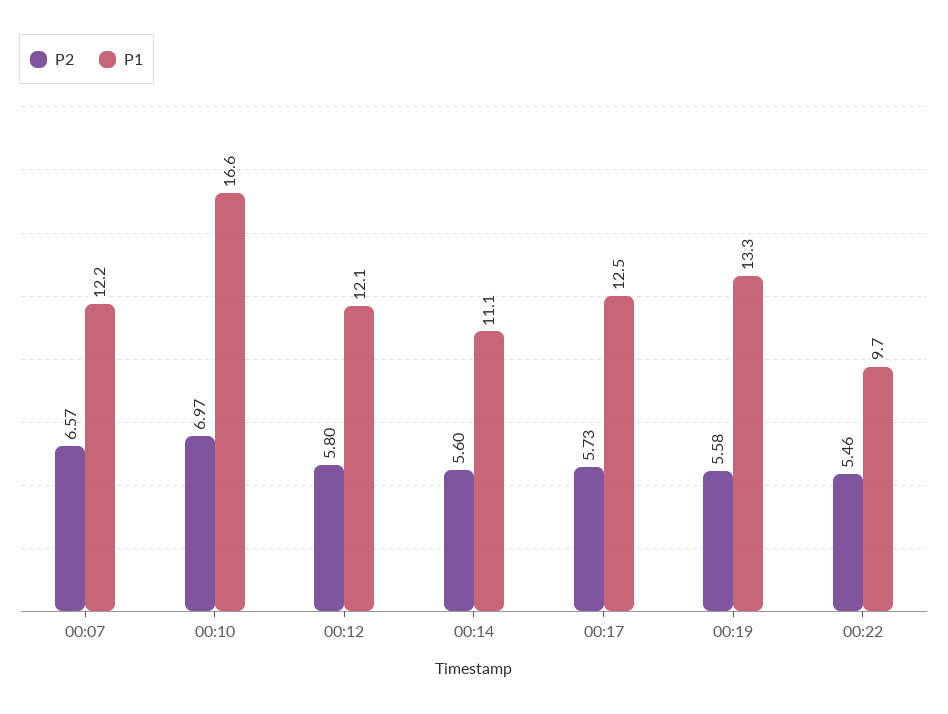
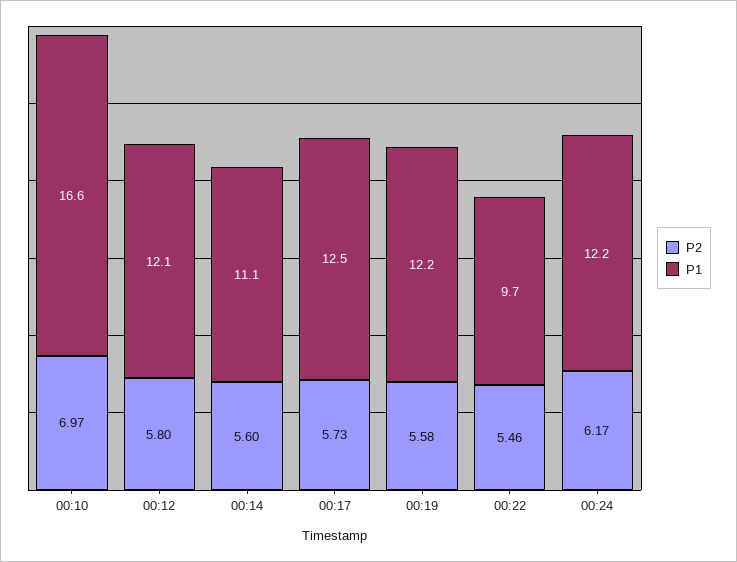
P2, 00:07: 6.57 -> none
P1, 00:07: 12.2 -> none
P1, 00:19: 13.3 -> 12.2
P2, 00:24: none -> 6.17
P1, 00:24: none -> 12.2

